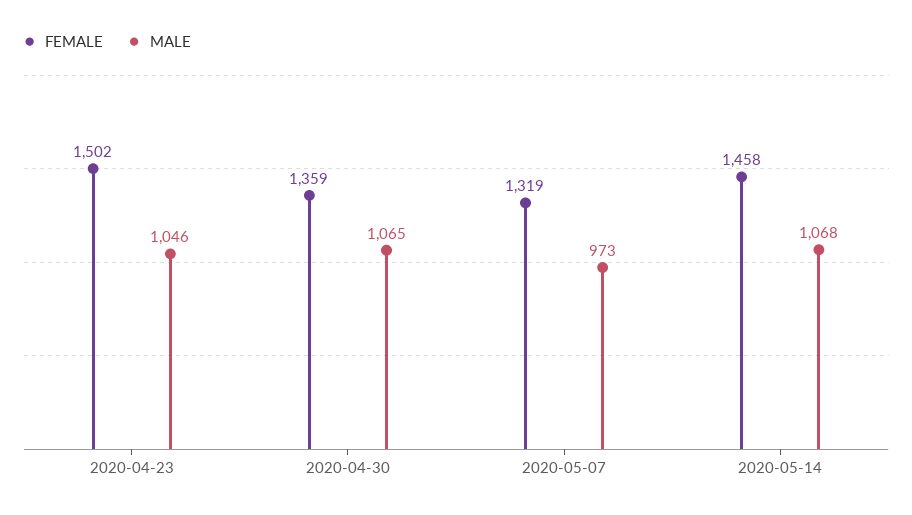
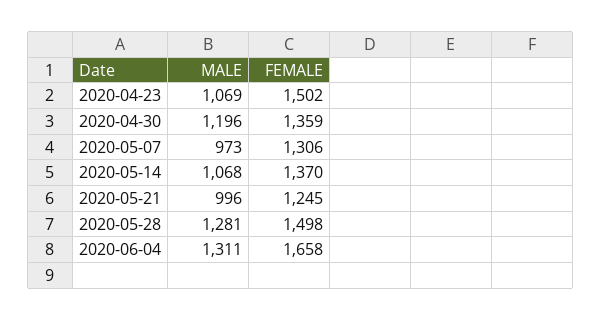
MALE, 2020-04-23: 1046 -> 1069
MALE, 2020-04-30: 1065 -> 1196
FEMALE, 2020-05-07: 1319 -> 1306
FEMALE, 2020-05-14: 1458 -> 1370
MALE, 2020-05-21: none -> 996
FEMALE, 2020-05-21: none -> 1245
MALE, 2020-05-28: none -> 1281
FEMALE, 2020-05-28: none -> 1498
MALE, 2020-06-04: none -> 1311
FEMALE, 2020-06-04: none -> 1658

